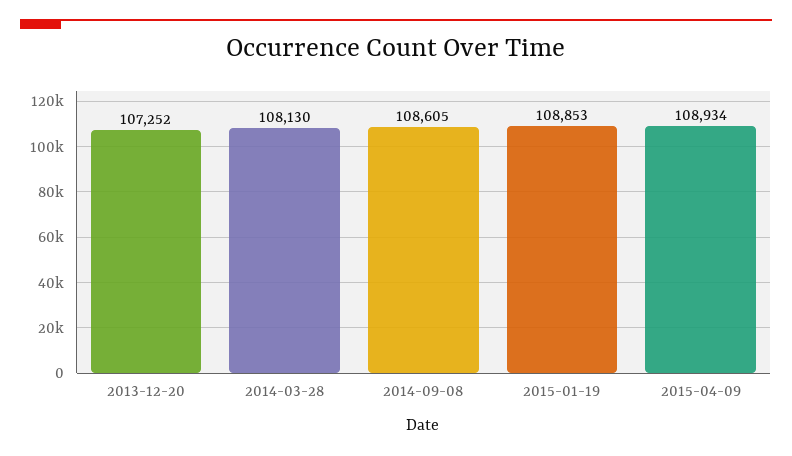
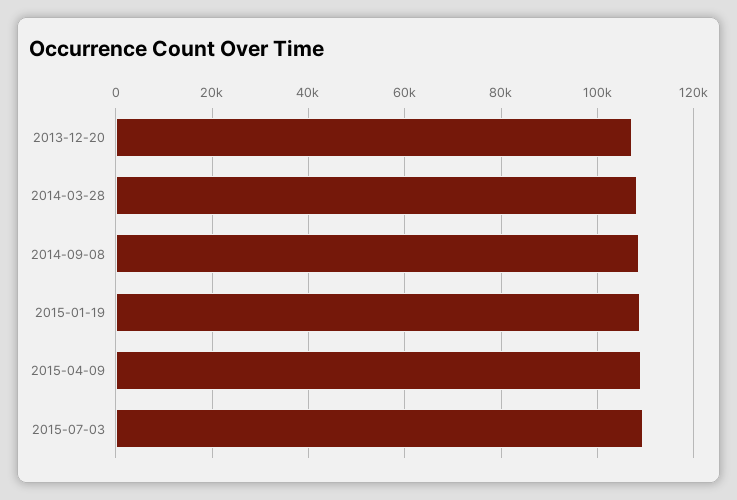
2015-07-03: none -> 110000

